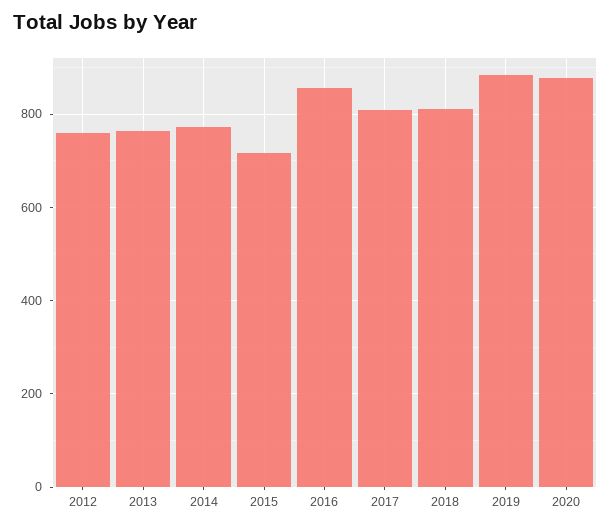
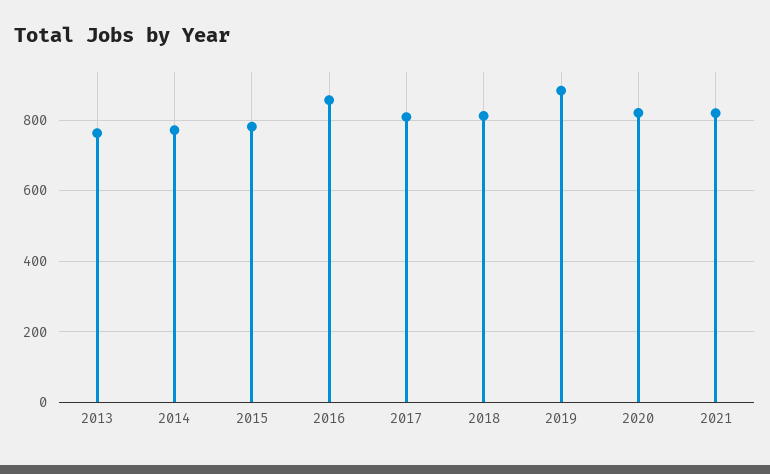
2012: 760 -> none
2015: 720 -> 780
2020: 880 -> 820
2021: none -> 820

